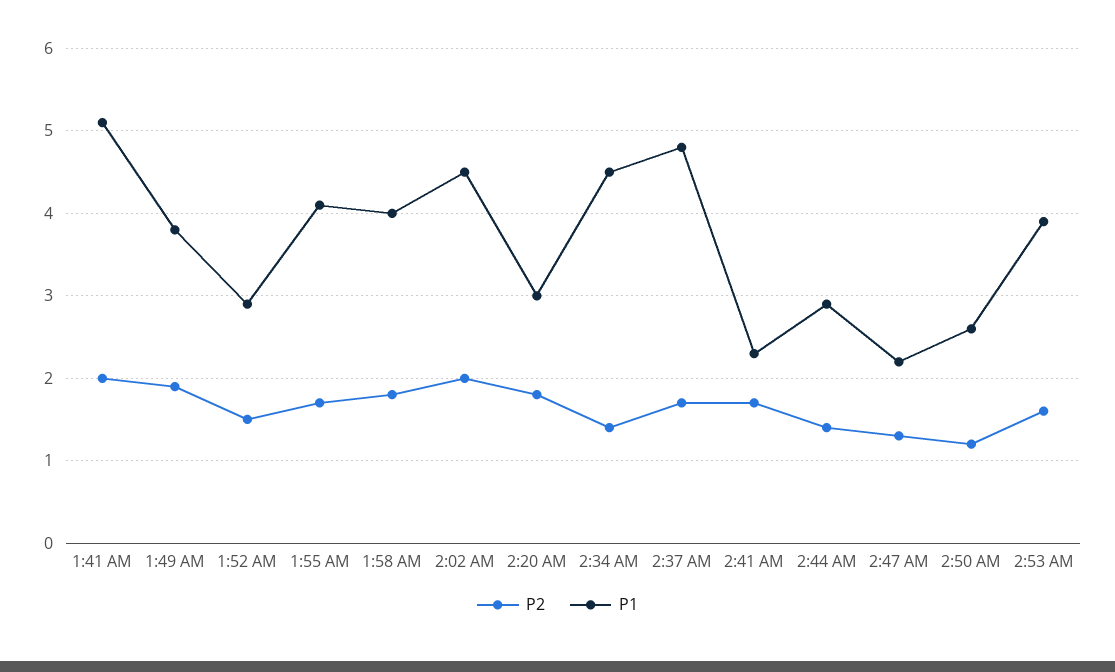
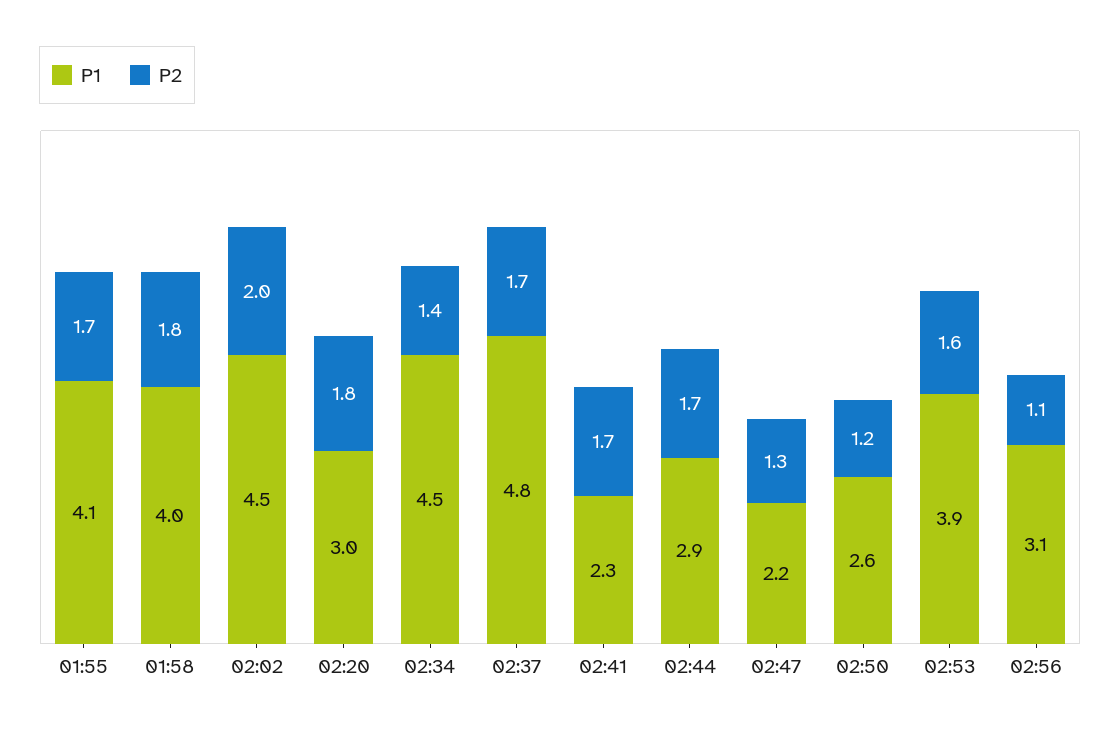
P2, 1:41 AM: 2 -> none
P1, 1:41 AM: 5.1 -> none
P2, 1:49 AM: 1.9 -> none
P1, 1:49 AM: 3.8 -> none
P2, 1:52 AM: 1.5 -> none
P1, 1:52 AM: 2.9 -> none
P2, 2:44 AM: 1.4 -> 1.7
P1, 02:56: none -> 3.1
P2, 02:56: none -> 1.1

